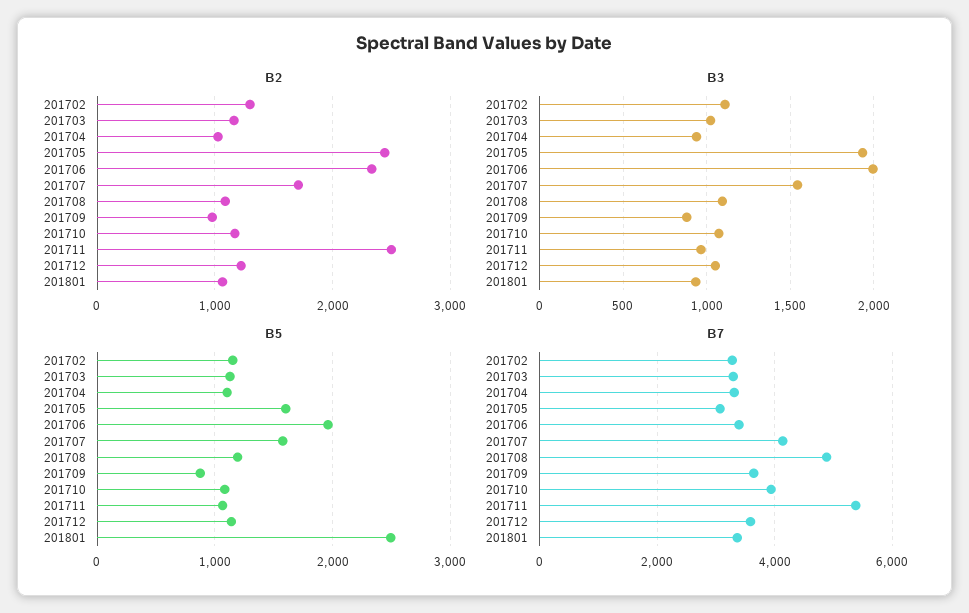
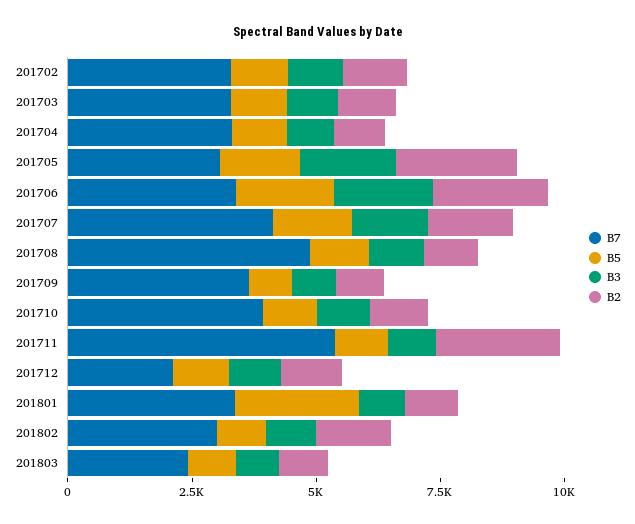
B7, 201712: 3600 -> 2000
B7, 201802: none -> 3000
B5, 201802: none -> 1000
B3, 201802: none -> 1000
B2, 201802: none -> 1500
B7, 201803: none -> 2500
B5, 201803: none -> 1000
B3, 201803: none -> 1000
B2, 201803: none -> 1000

